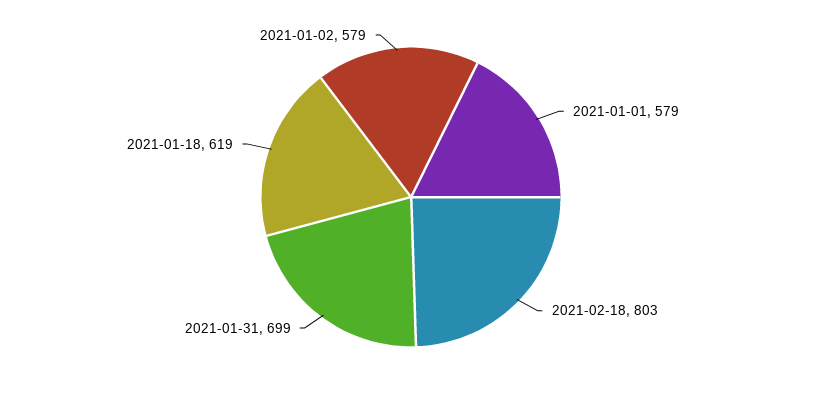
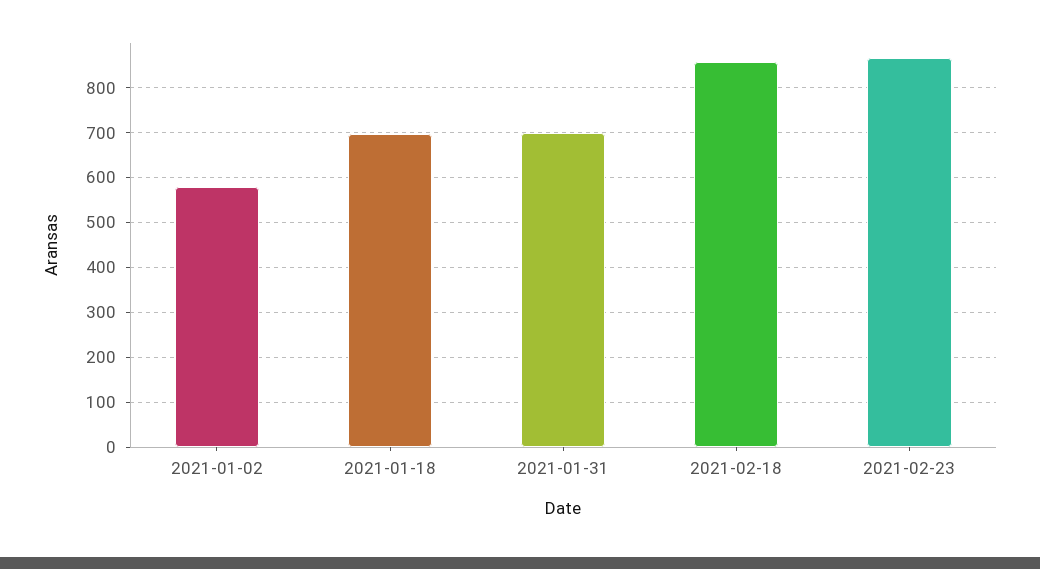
2021-01-01: 579 -> none
2021-02-18: 803 -> 860
2021-01-18: 619 -> 700
2021-02-23: none -> 860

